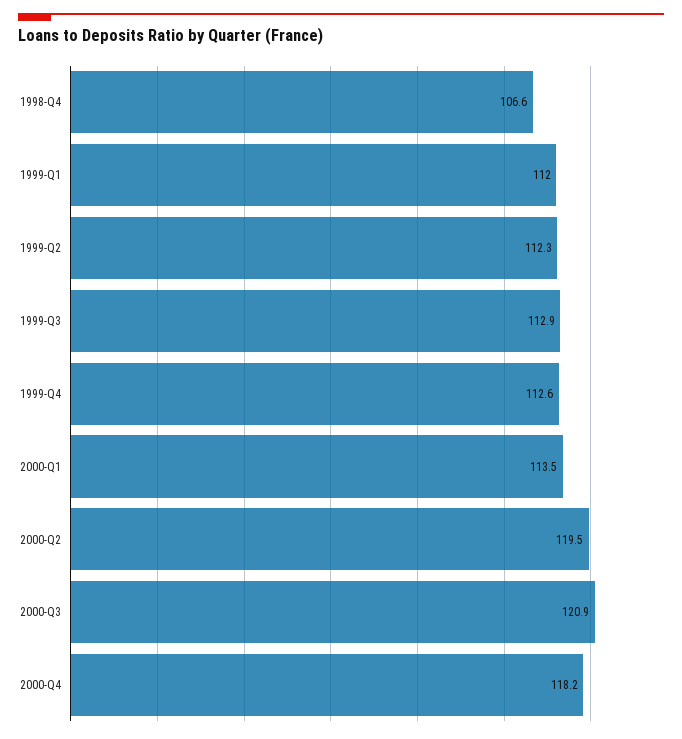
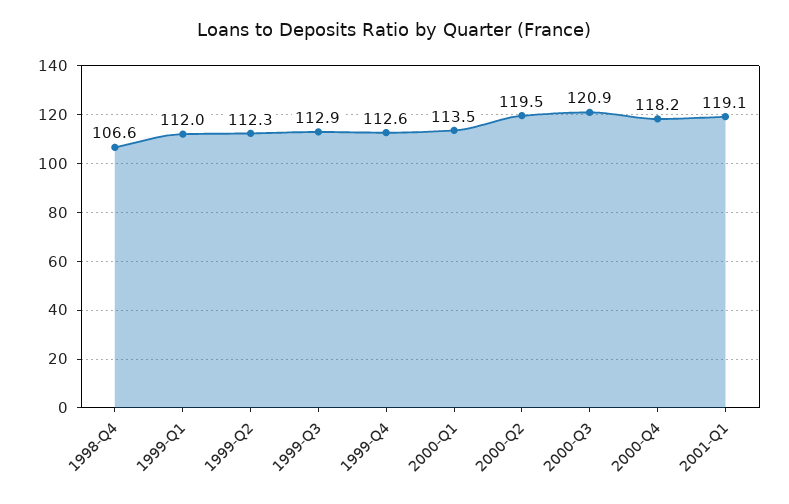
2001-Q1: none -> 119.1

